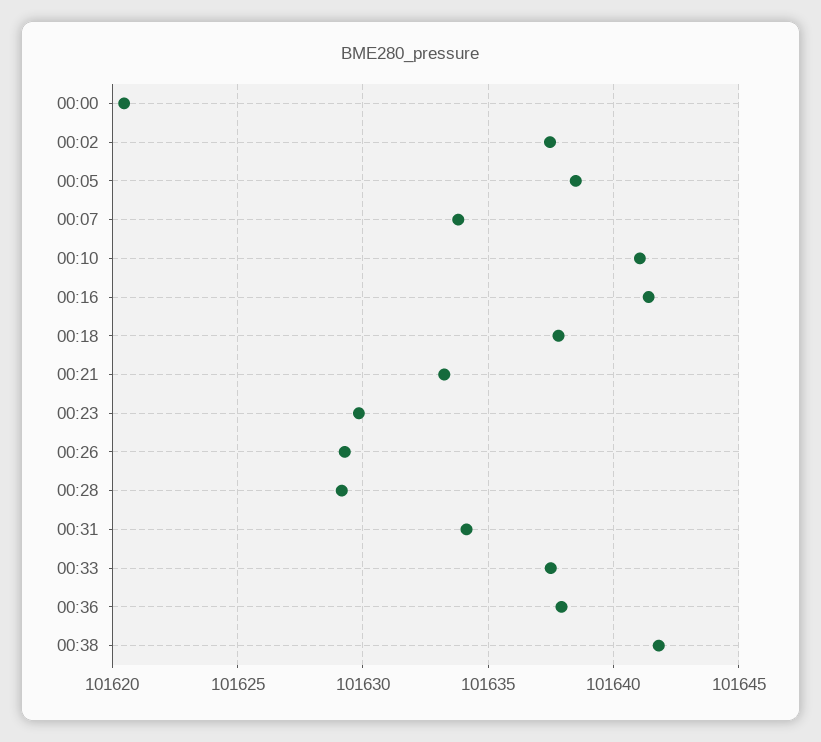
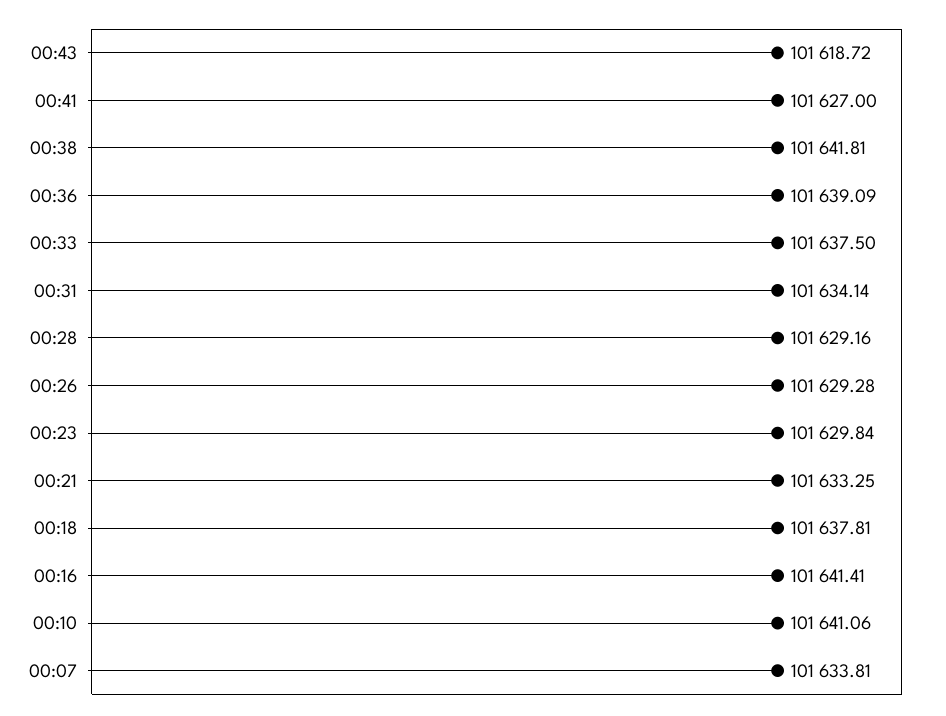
00:00: 101620.5 -> none
00:02: 101637.5 -> none
00:05: 101638.5 -> none
00:36: 101638 -> 101639.09
00:43: none -> 101618.72
00:41: none -> 101627

